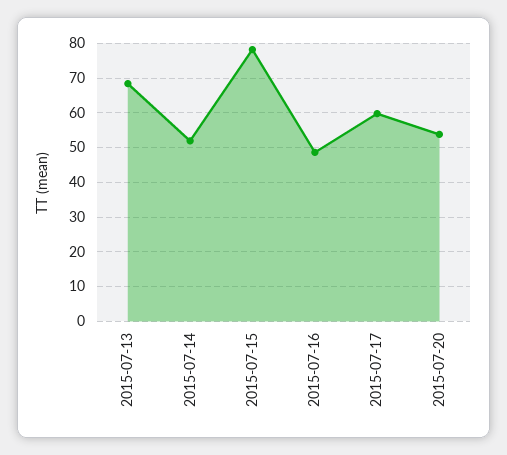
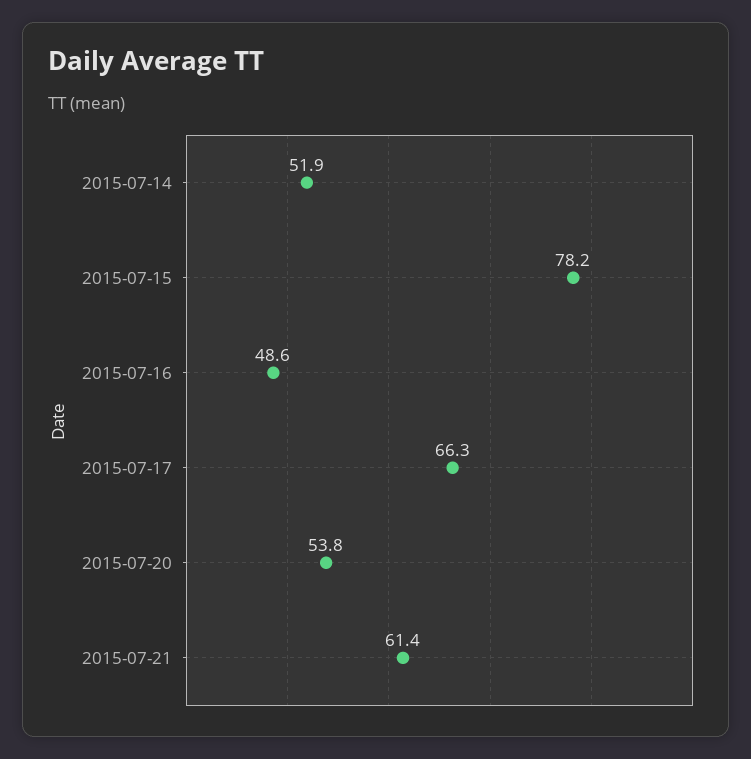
2015-07-13: 68 -> none
2015-07-17: 60 -> 66.3
2015-07-21: none -> 61.4

